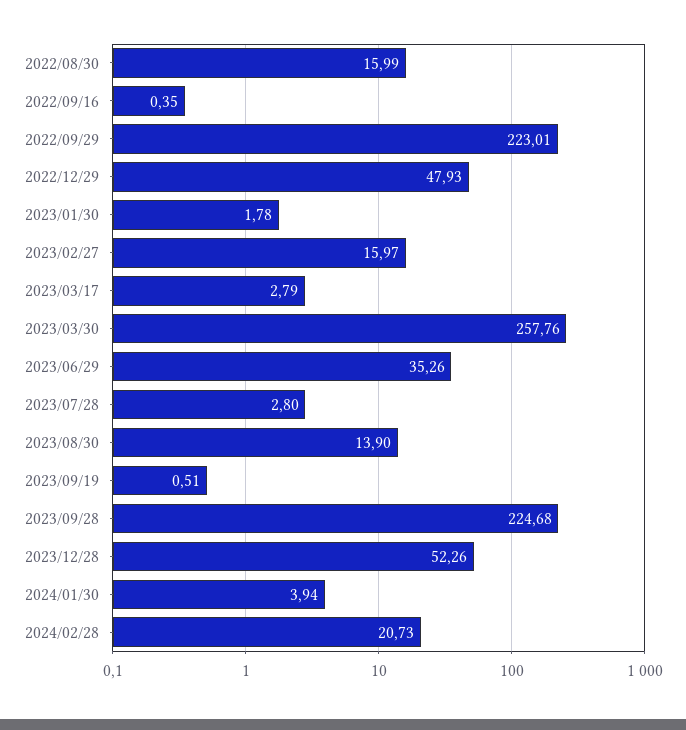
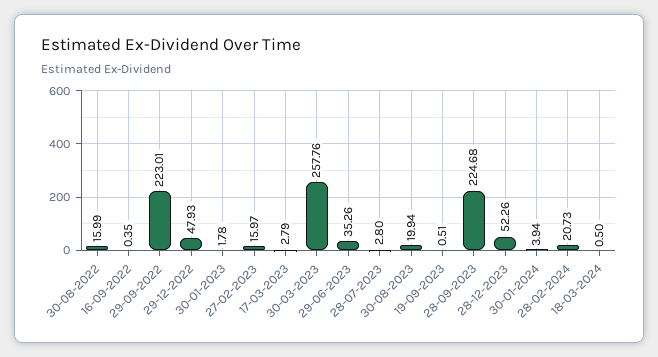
2023/08/30: 13.9 -> 19.94
18-03-2024: none -> 0.5

